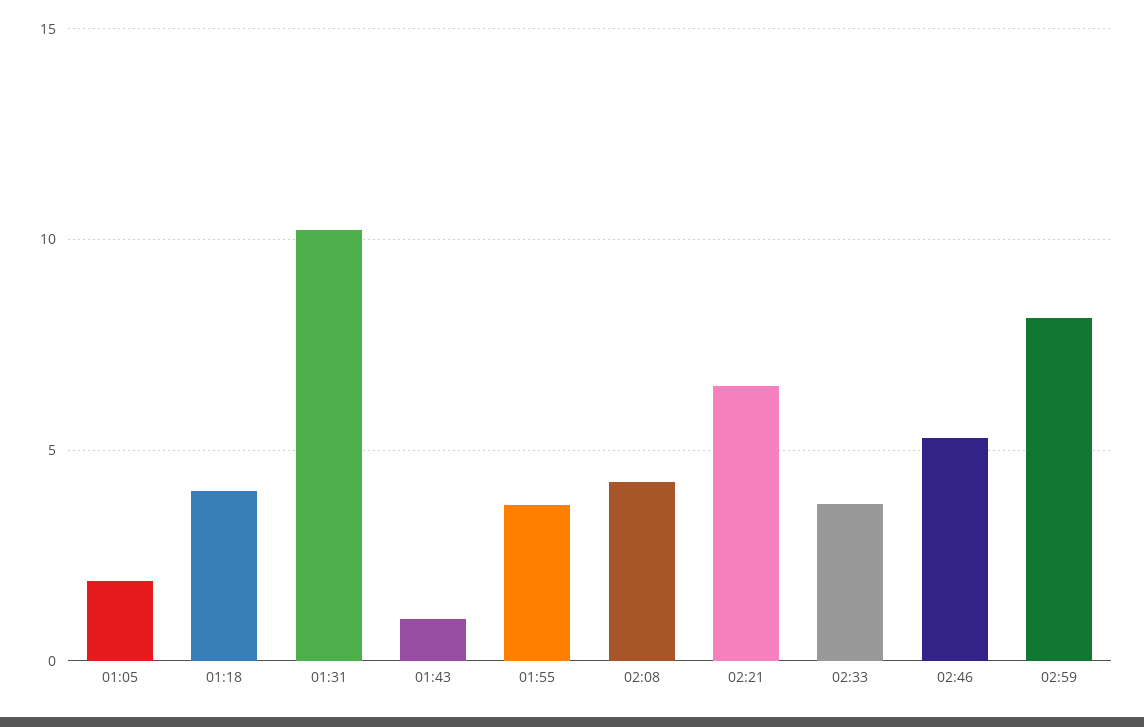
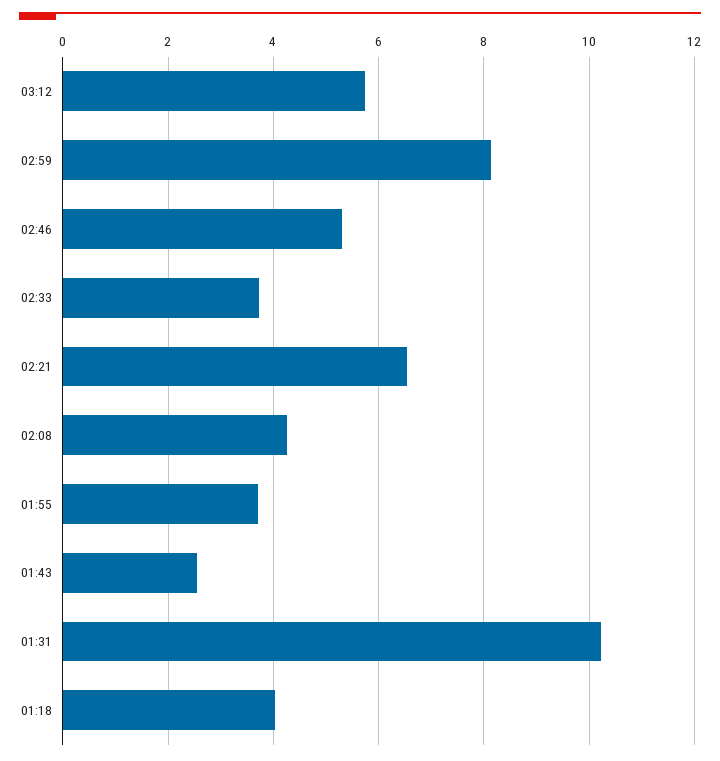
01:05: 2 -> none
01:43: 1 -> 2.6
03:12: none -> 5.8

